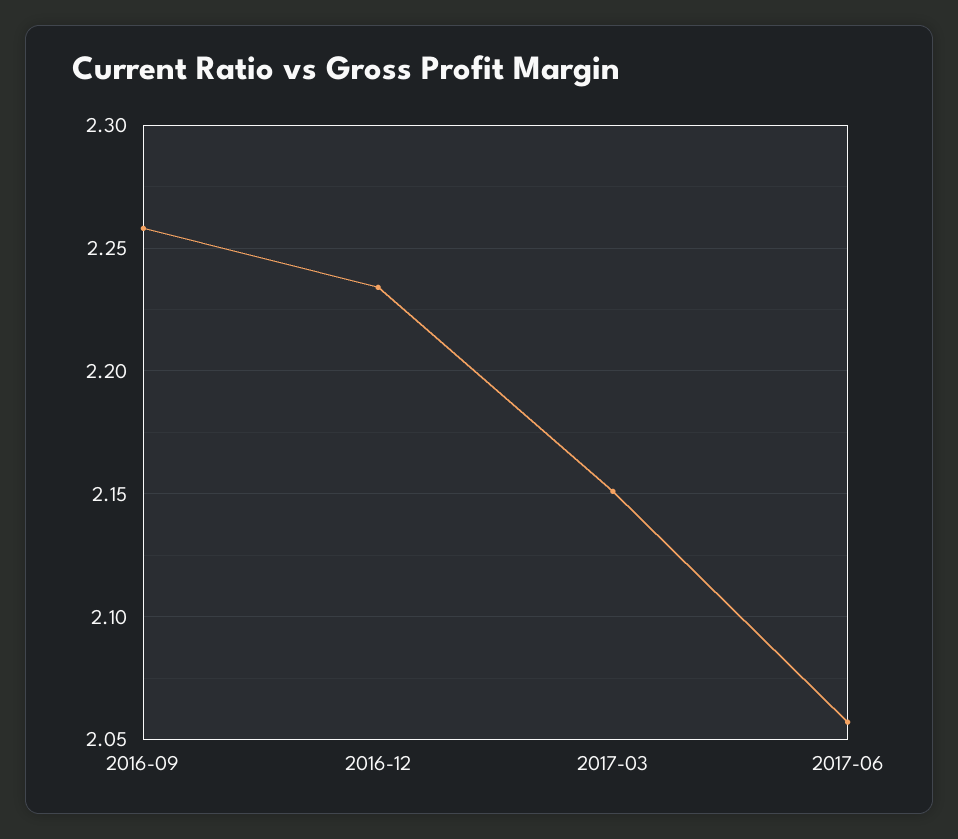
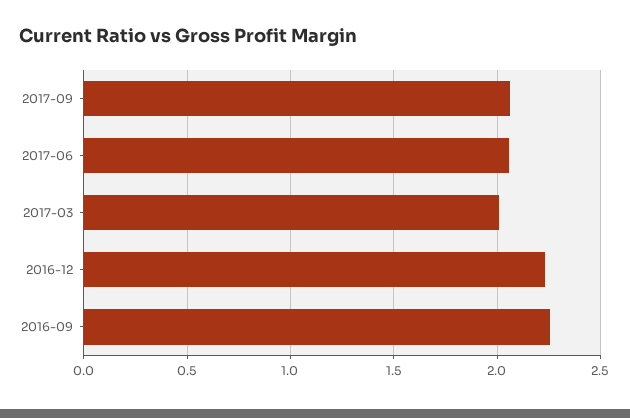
2017-03: 2.15 -> 2
2017-09: none -> 2.05

